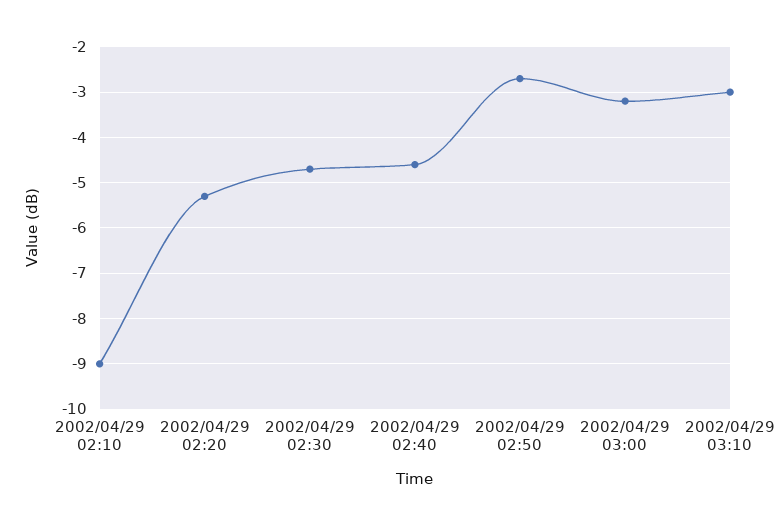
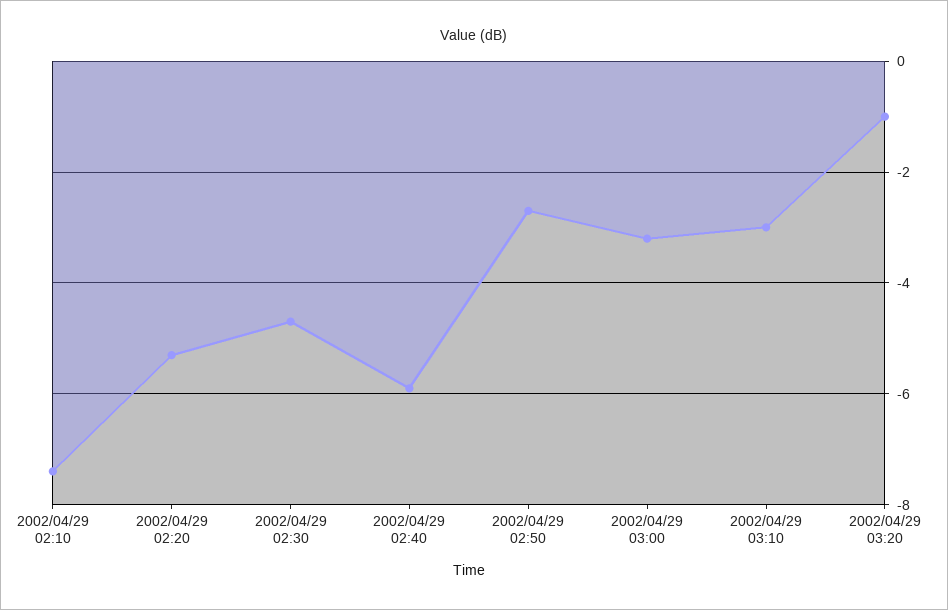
2002/04/29 02:10: -9 -> -7.5
2002/04/29 02:40: -4.5 -> -6
2002/04/29 03:20: none -> -1

